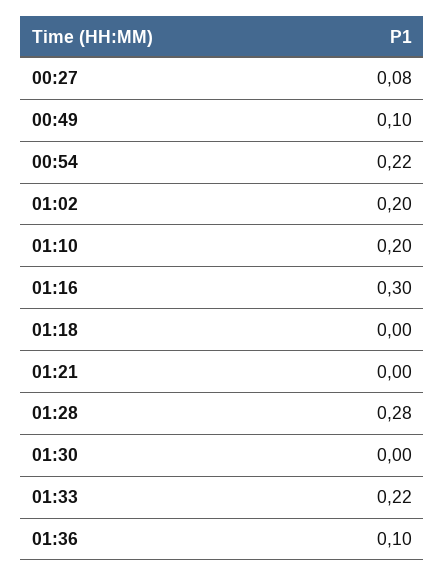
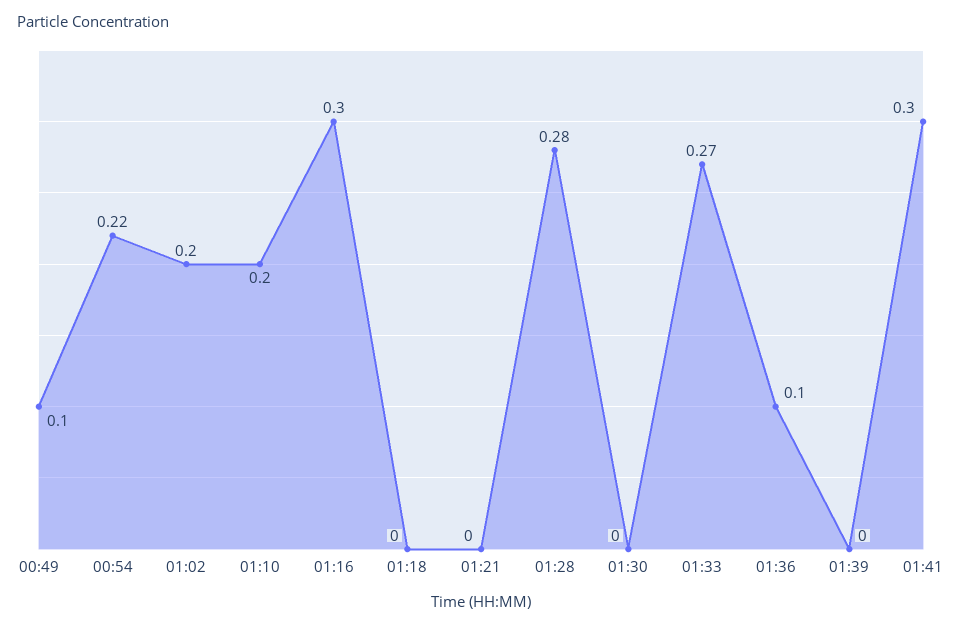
00:27: 0.08 -> none
01:33: 0.22 -> 0.27
01:39: none -> 0
01:41: none -> 0.3

